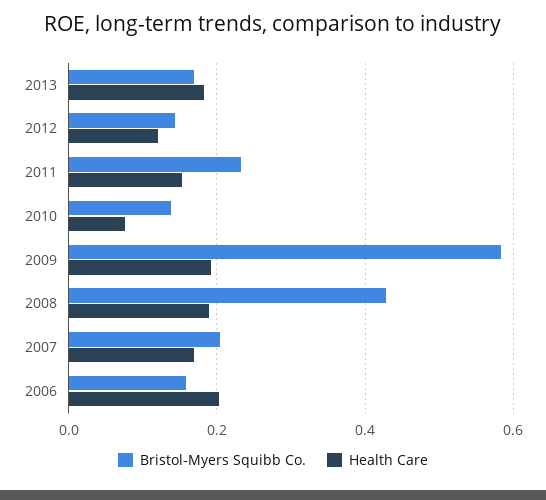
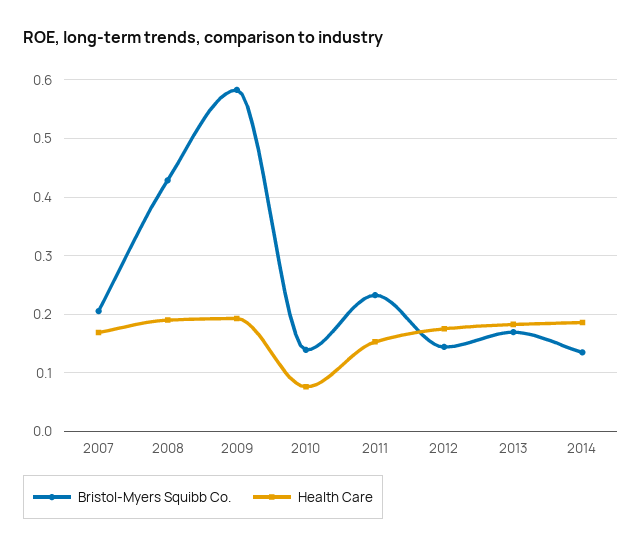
Health Care, 2012: 0.12 -> 0.18
Bristol-Myers Squibb Co., 2006: 0.16 -> none
Health Care, 2006: 0.2 -> none
Bristol-Myers Squibb Co., 2014: none -> 0.14
Health Care, 2014: none -> 0.18

